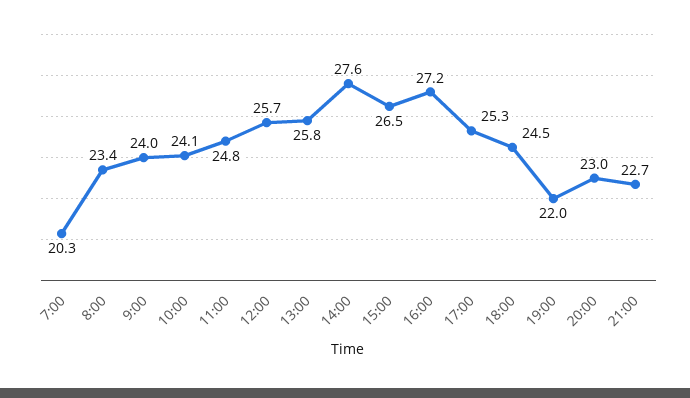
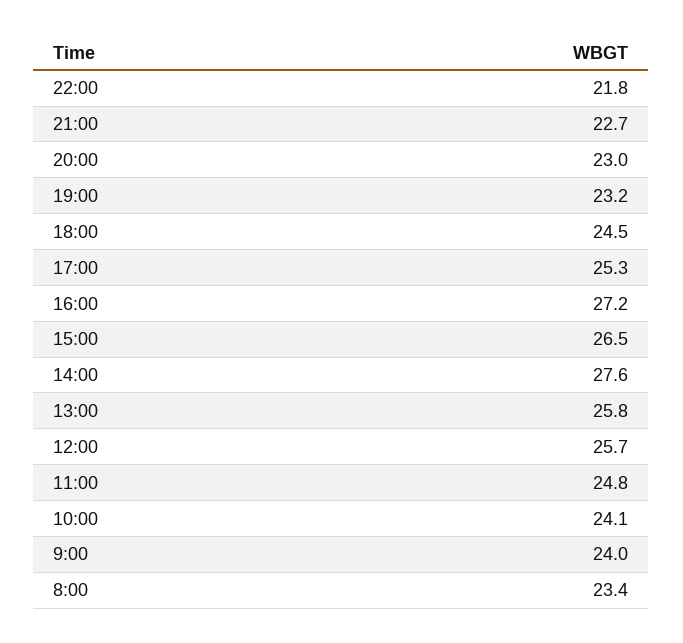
7:00: 20.3 -> none
19:00: 22 -> 23.2
22:00: none -> 21.8

